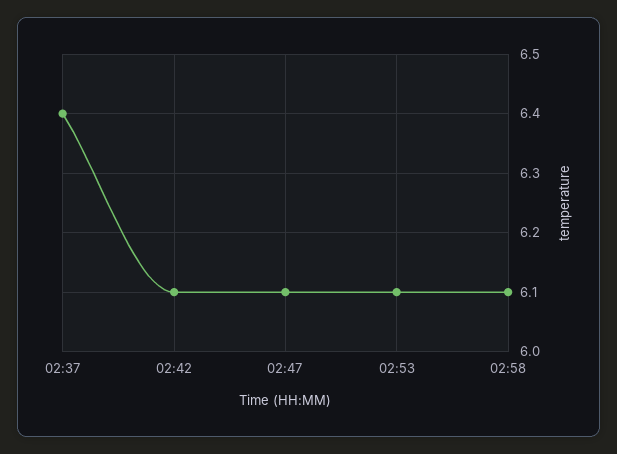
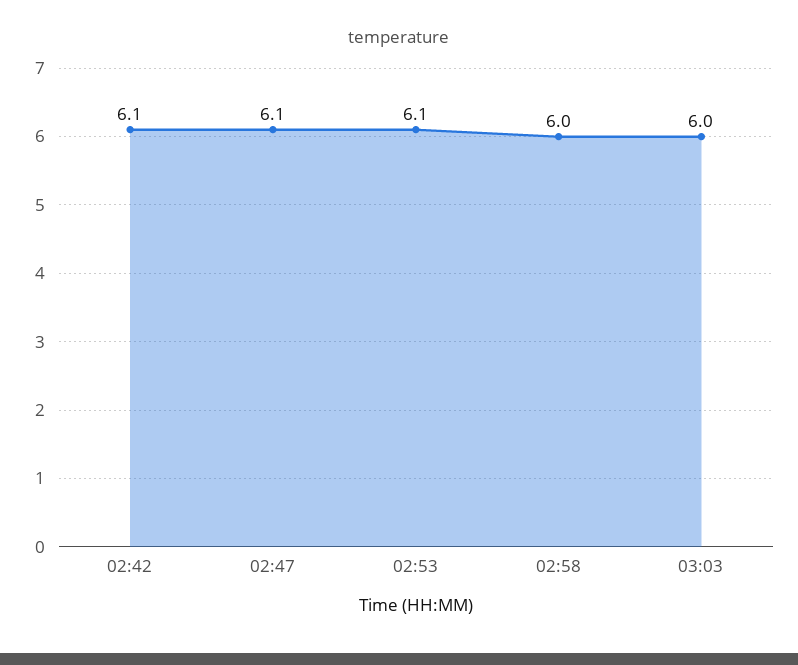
02:37: 6.4 -> none
02:58: 6.1 -> 6
03:03: none -> 6

